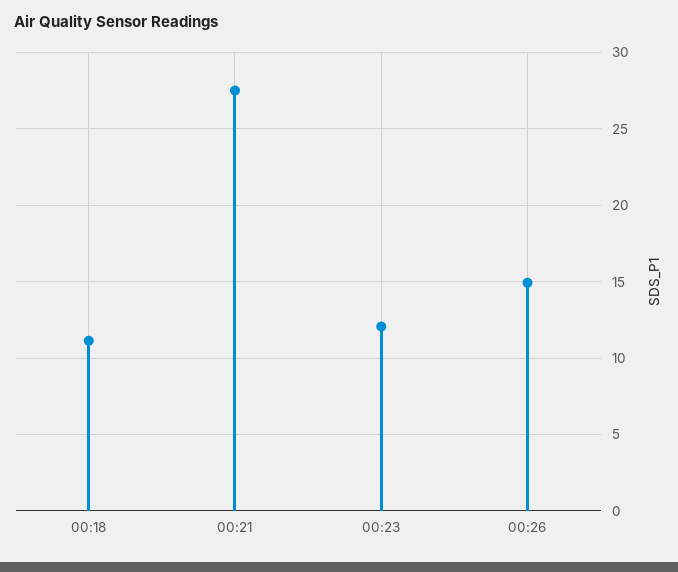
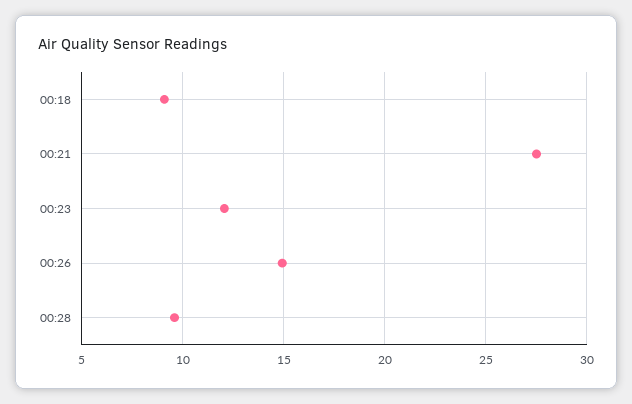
00:18: 11 -> 9
00:28: none -> 9.5

